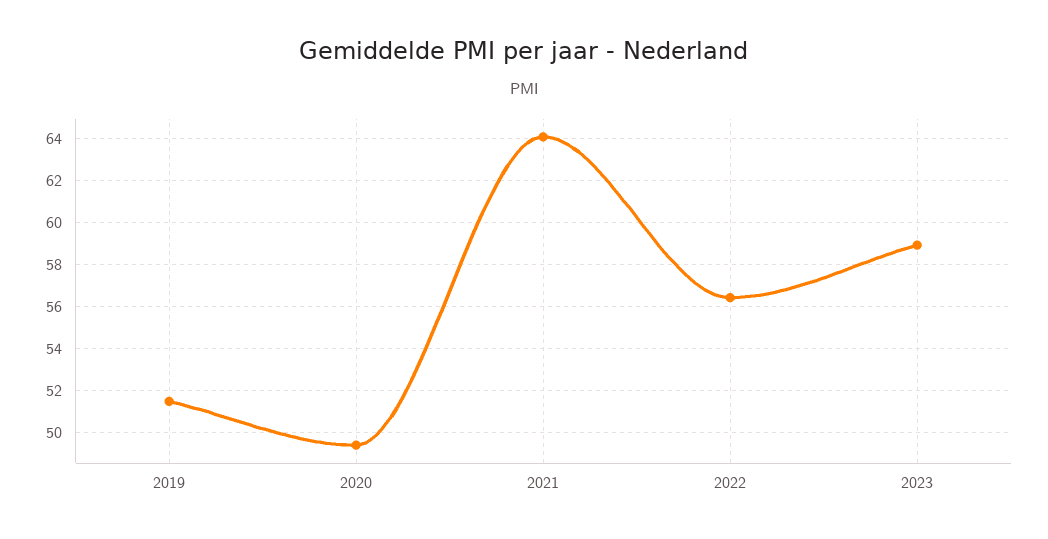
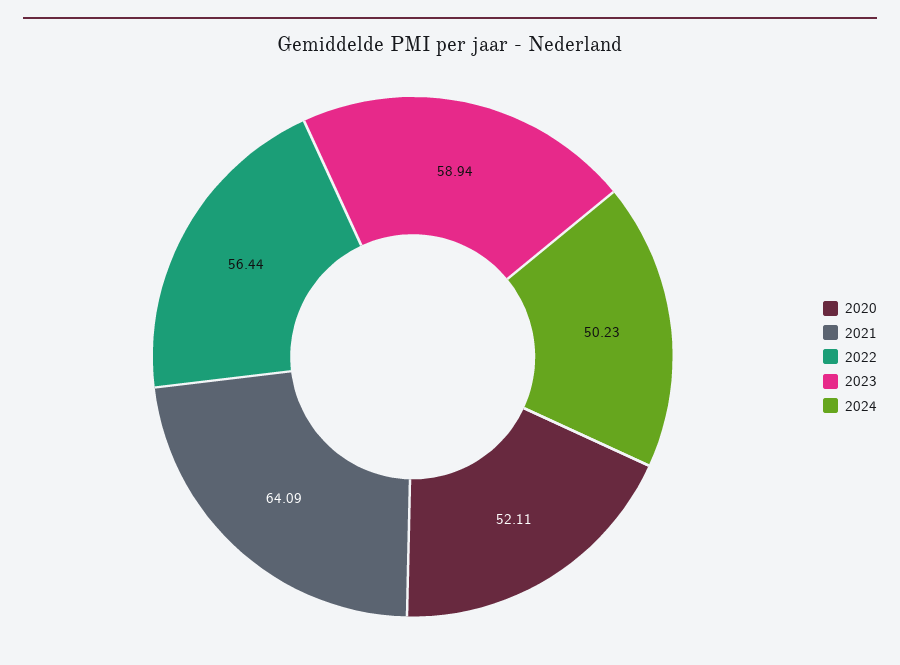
2019: 51.5 -> none
2020: 49.5 -> 52.11
2024: none -> 50.23

